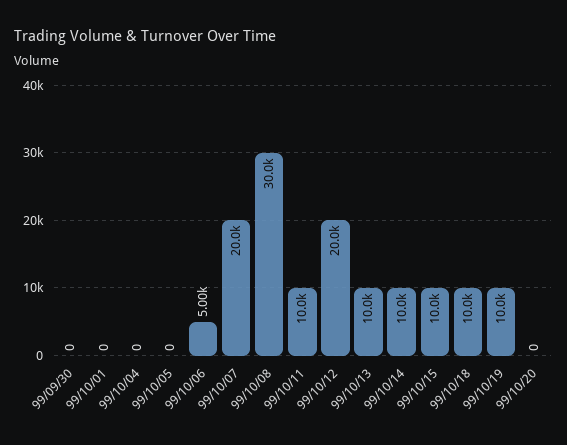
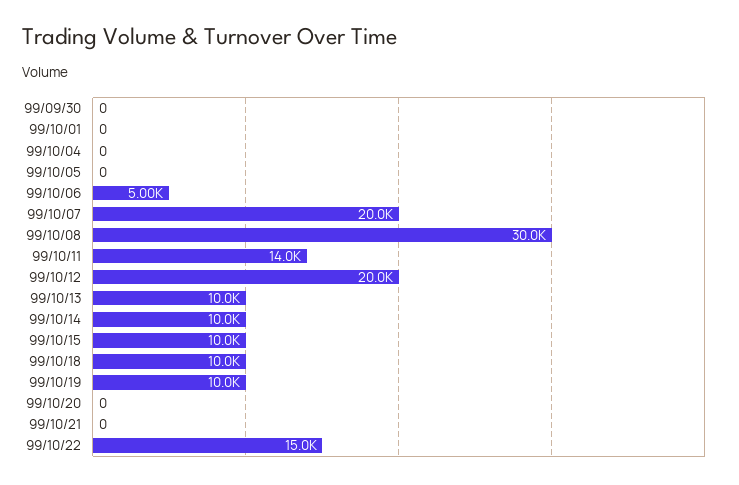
99/10/11: 10000 -> 14000
99/10/21: none -> 0
99/10/22: none -> 15000

